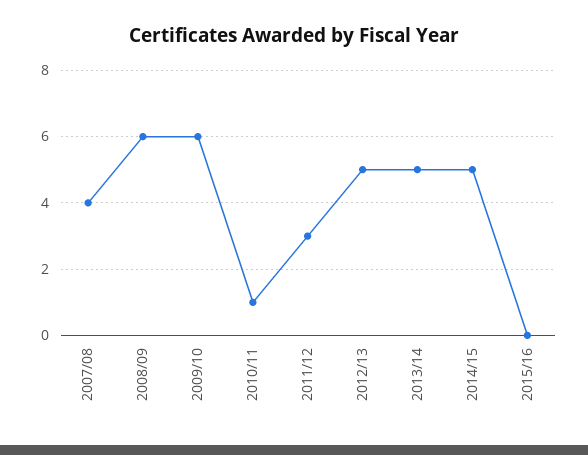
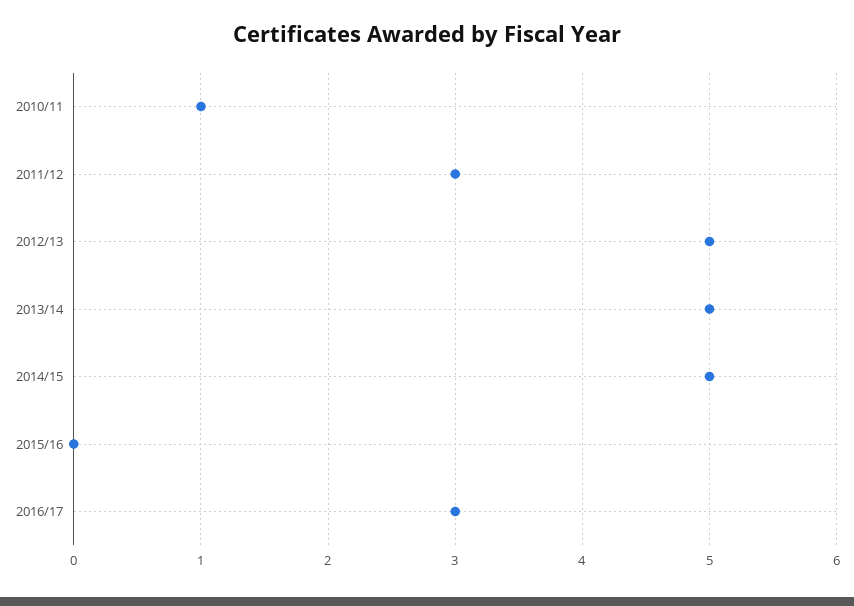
2007/08: 4 -> none
2008/09: 6 -> none
2009/10: 6 -> none
2016/17: none -> 3

